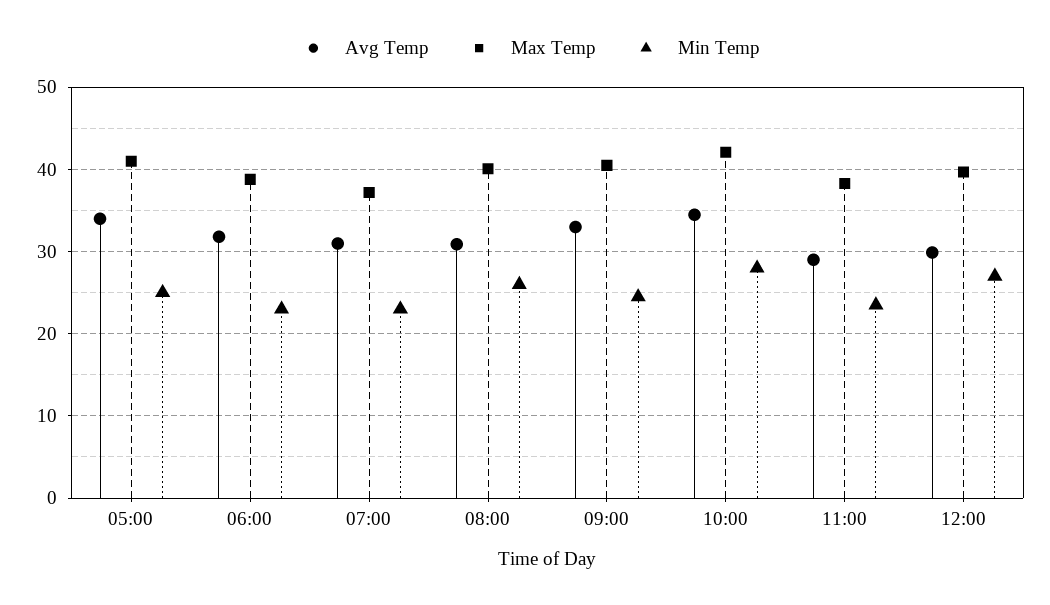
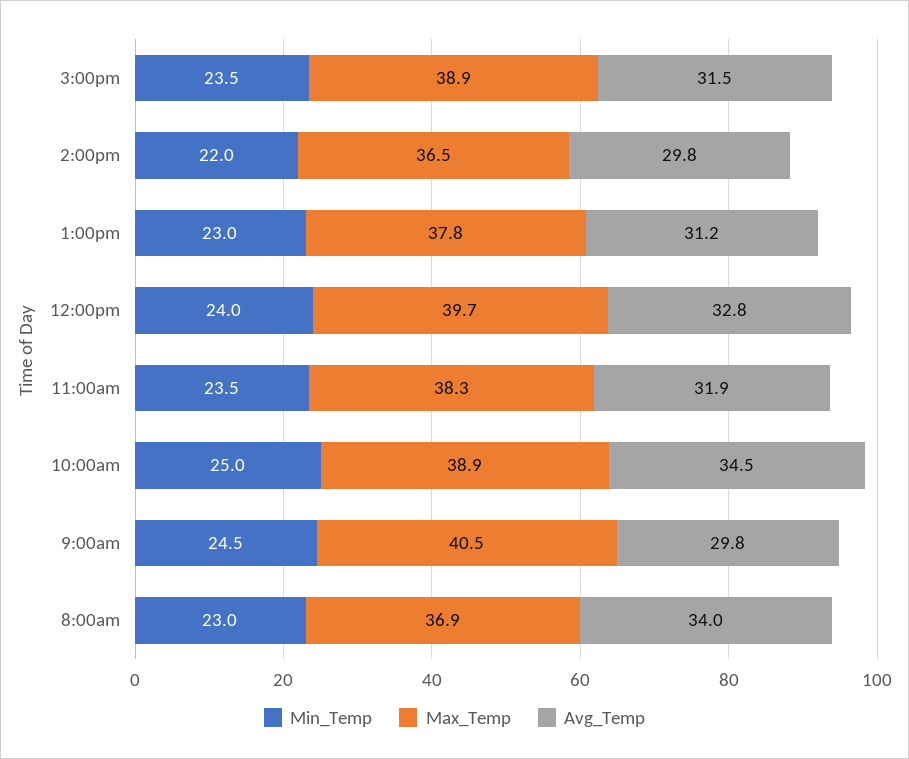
Avg Temp, 05:00: 34 -> none
Max Temp, 05:00: 41 -> none
Min Temp, 05:00: 25 -> none
Avg Temp, 06:00: 32 -> none
Max Temp, 06:00: 39 -> none
Min Temp, 06:00: 23 -> none
Avg Temp, 07:00: 31 -> none
Max Temp, 07:00: 37 -> none
Min Temp, 07:00: 23 -> none
Avg Temp, 08:00: 31 -> 34
Max Temp, 08:00: 40 -> 36.9
Min Temp, 08:00: 26 -> 23
Avg Temp, 09:00: 33 -> 29.8
Max Temp, 10:00: 42 -> 38.9
Min Temp, 10:00: 28 -> 25
Avg Temp, 11:00: 29 -> 31.9
Avg Temp, 12:00: 30 -> 32.8
Min Temp, 12:00: 27 -> 24
Min Temp, 3:00pm: none -> 23.5
Max Temp, 3:00pm: none -> 38.9
Avg Temp, 3:00pm: none -> 31.5
Min Temp, 2:00pm: none -> 22
Max Temp, 2:00pm: none -> 36.5
Avg Temp, 2:00pm: none -> 29.8
Min Temp, 1:00pm: none -> 23
Max Temp, 1:00pm: none -> 37.8
Avg Temp, 1:00pm: none -> 31.2

